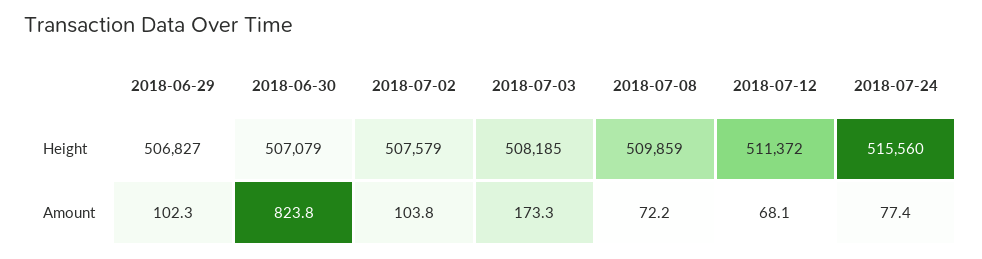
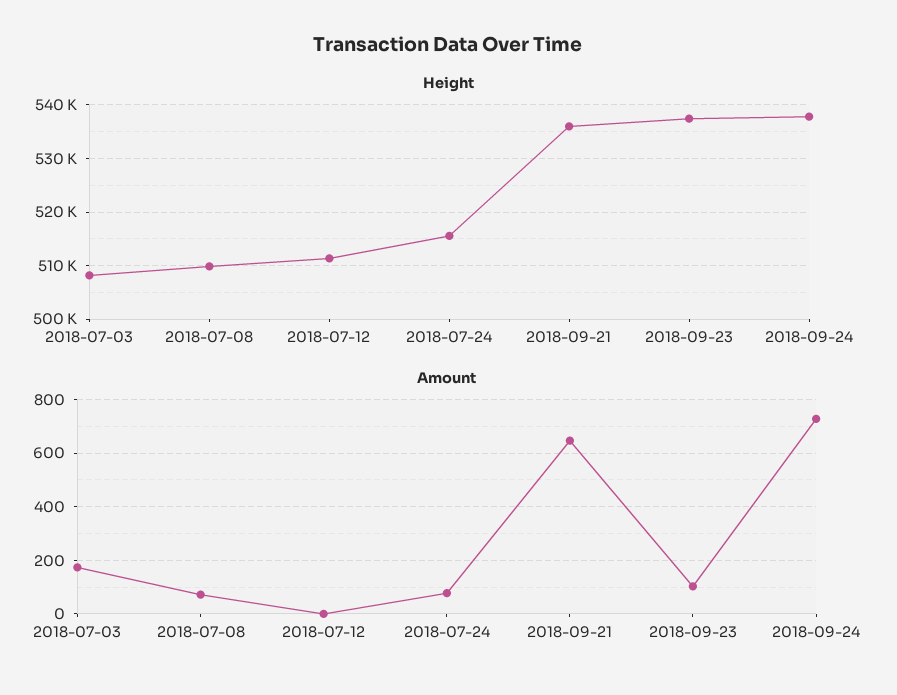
Height, 2018-06-29: 506827 -> none
Height, 2018-06-30: 507079 -> none
Height, 2018-07-02: 507579 -> none
Amount, 2018-06-29: 102.3 -> none
Amount, 2018-06-30: 823.8 -> none
Amount, 2018-07-02: 103.8 -> none
Amount, 2018-07-12: 68.1 -> 0
Height, 2018-09-21: none -> 536000
Height, 2018-09-23: none -> 538000
Height, 2018-09-24: none -> 538000
Amount, 2018-09-21: none -> 650
Amount, 2018-09-23: none -> 100
Amount, 2018-09-24: none -> 725

